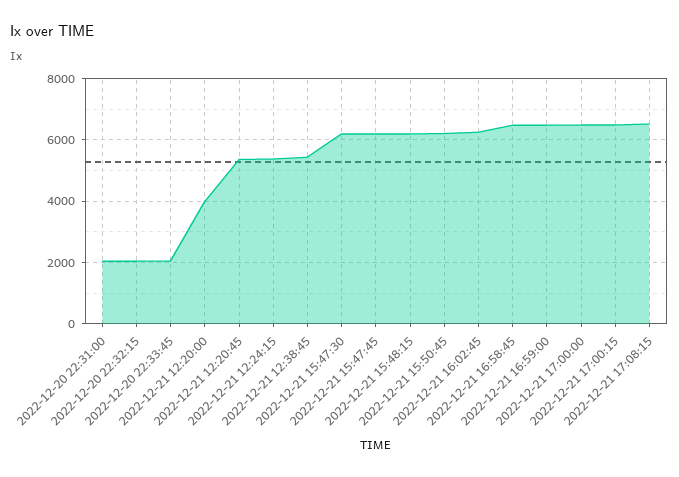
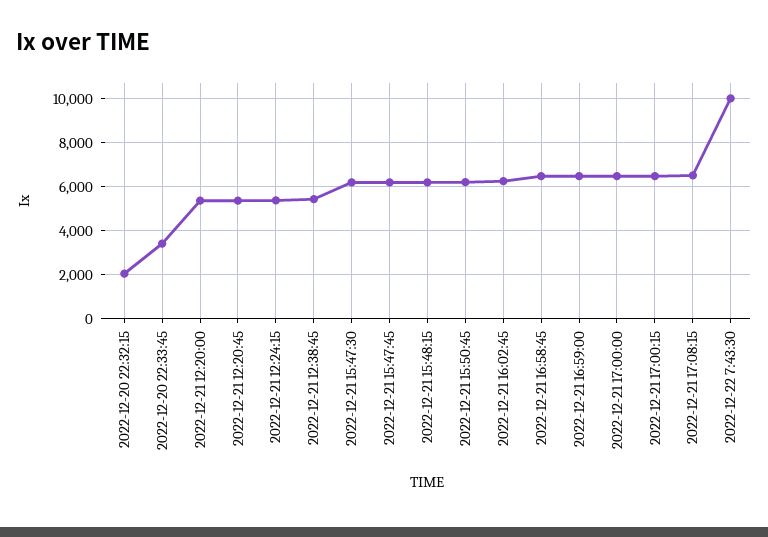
2022-12-20 22:31:00: 2000 -> none
2022-12-20 22:33:45: 2000 -> 3500
2022-12-21 12:20:00: 4000 -> 5500
2022-12-22 7:43:30: none -> 10000

